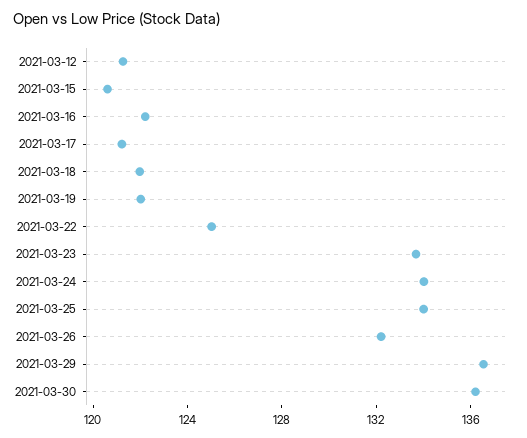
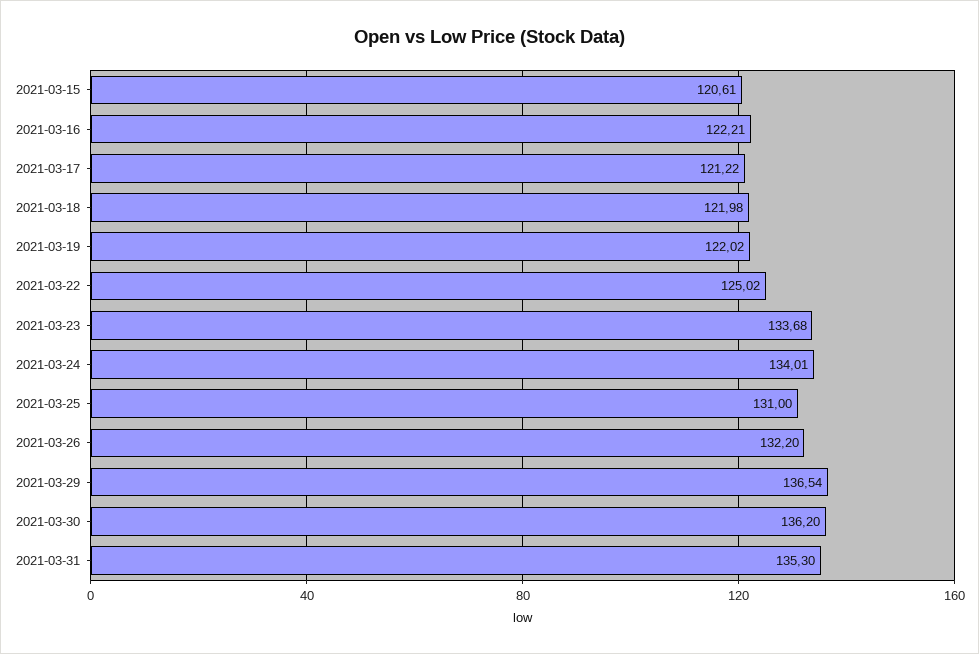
2021-03-12: 121 -> none
2021-03-25: 134 -> 131
2021-03-31: none -> 135.3

